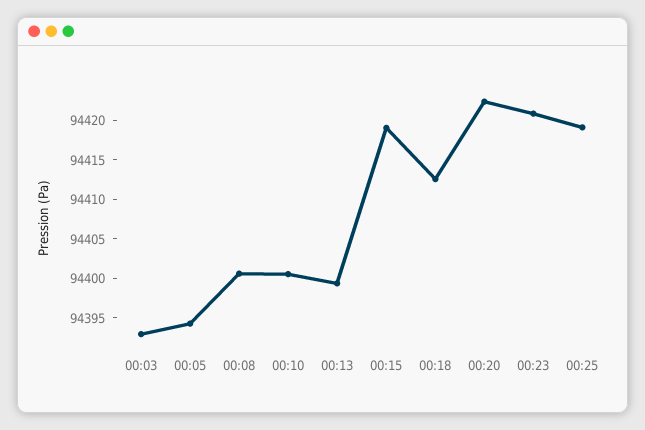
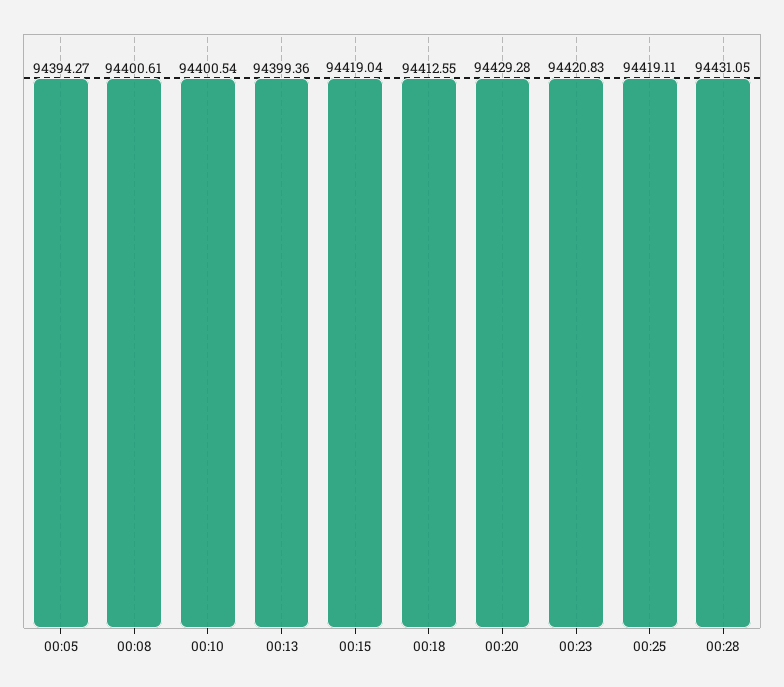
00:03: 94392.5 -> none
00:20: 94422.5 -> 94429.28
00:28: none -> 94431.05

